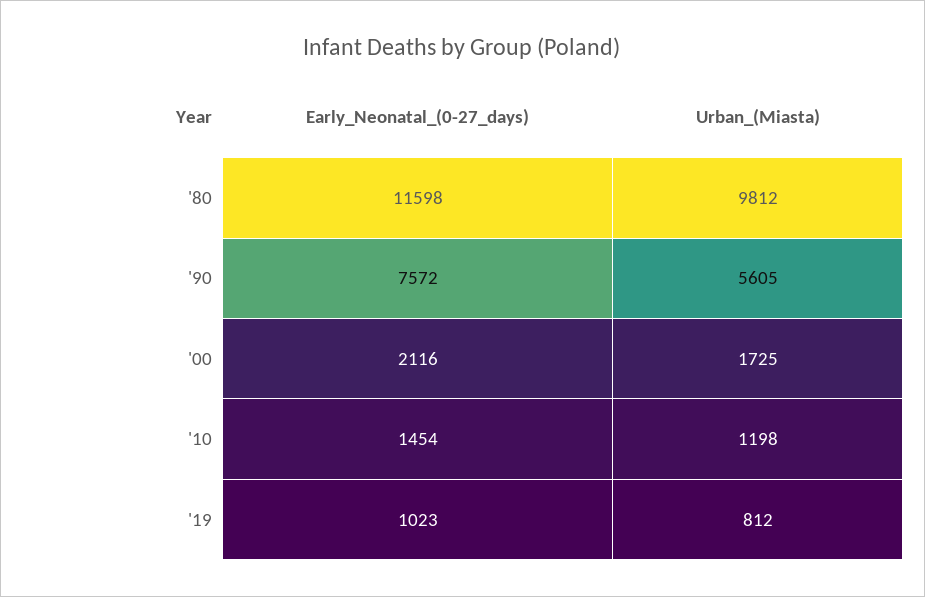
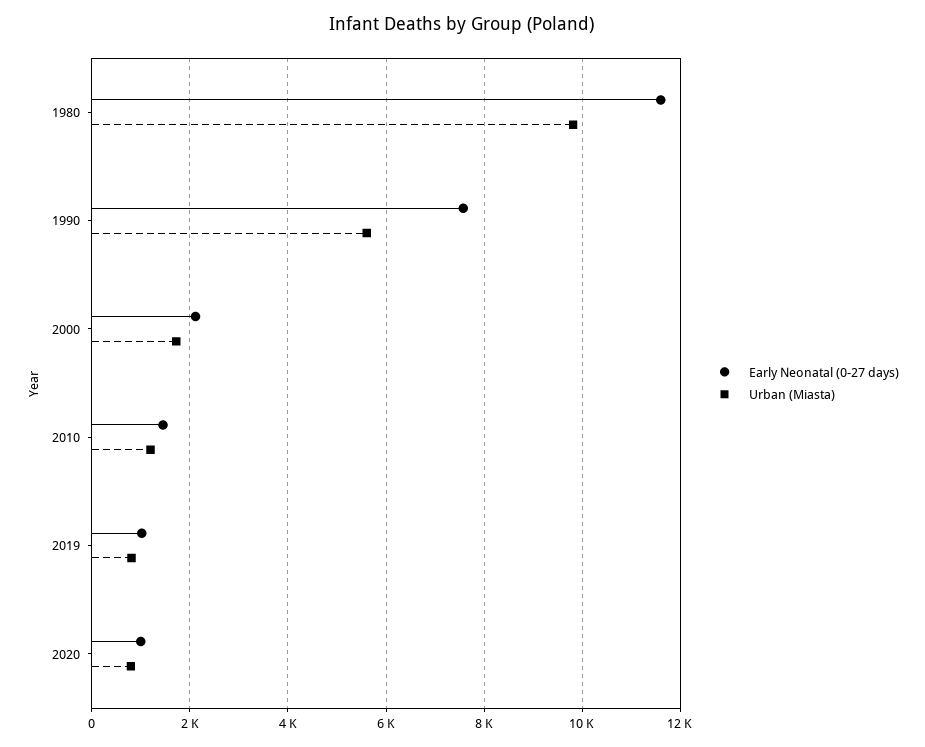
Early_Neonatal_(0-27_days), 2020: none -> 1000
Urban_(Miasta), 2020: none -> 800

